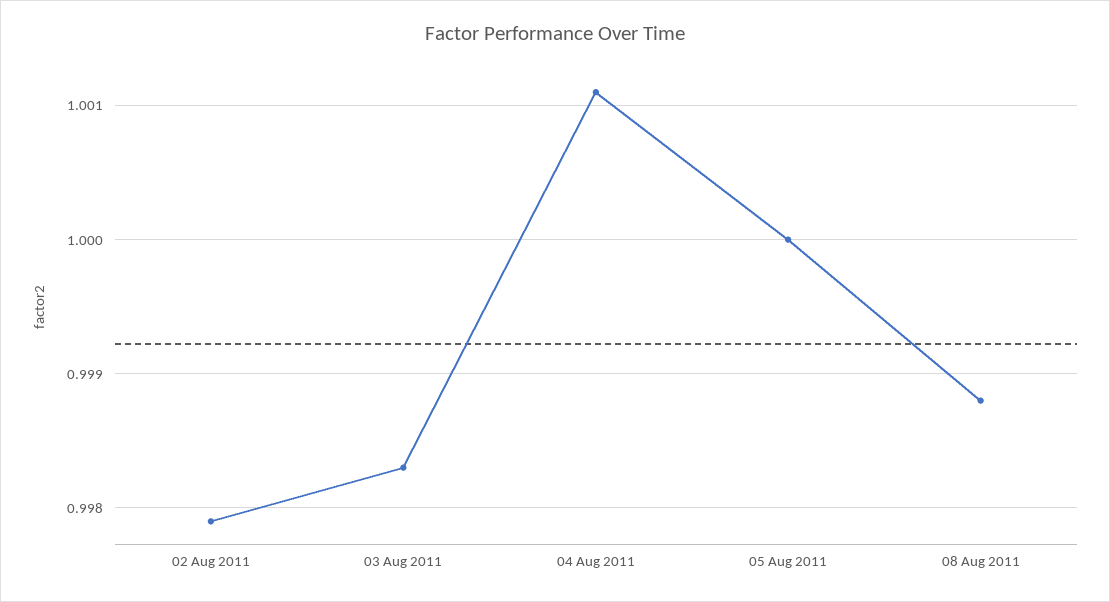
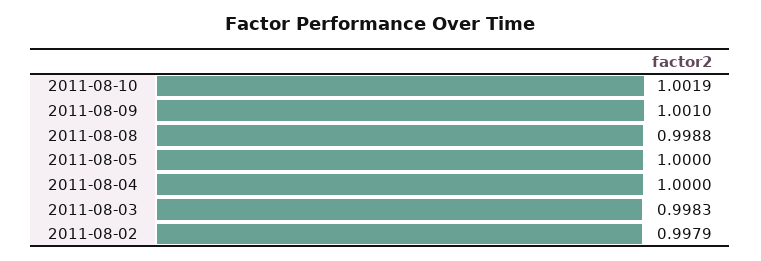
04 Aug 2011: 1.0011 -> 1
2011-08-10: none -> 1.0019
2011-08-09: none -> 1.001

